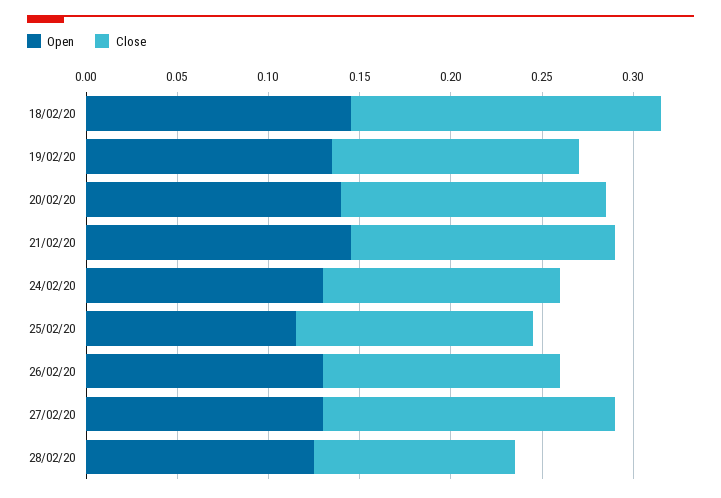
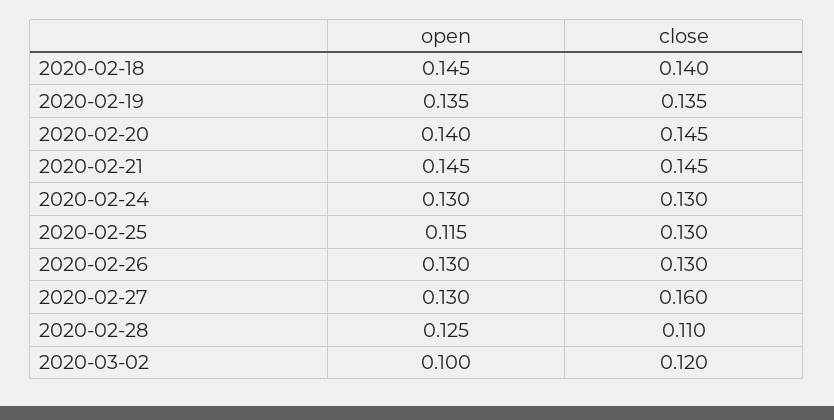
Close, 18/02/20: 0.17 -> 0.14
Open, 2020-03-02: none -> 0.1
Close, 2020-03-02: none -> 0.12

